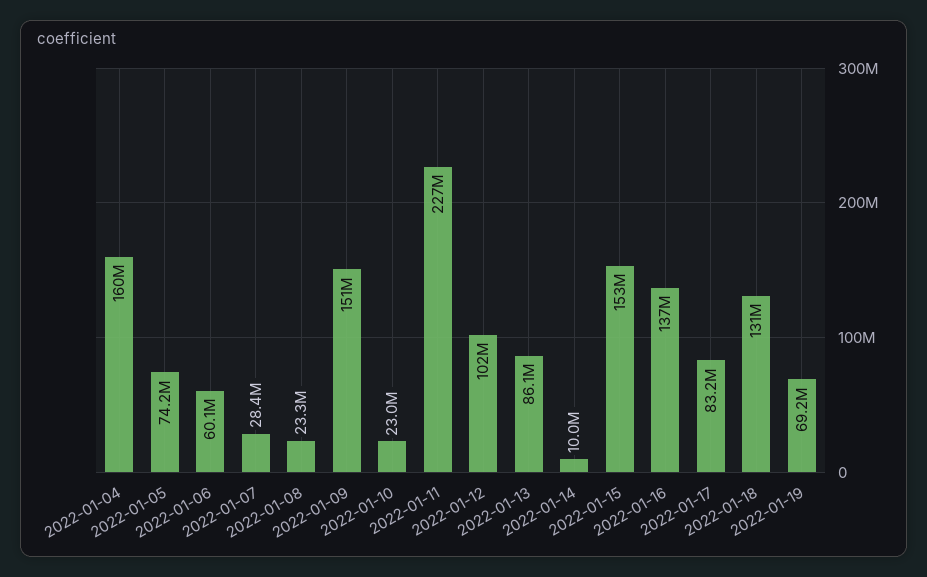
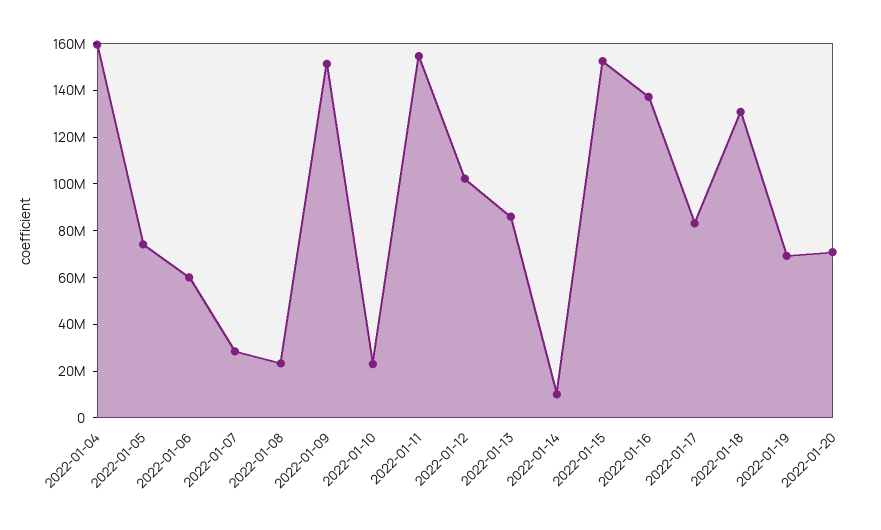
2022-01-11: 227000000 -> 155000000
2022-01-20: none -> 70000000

